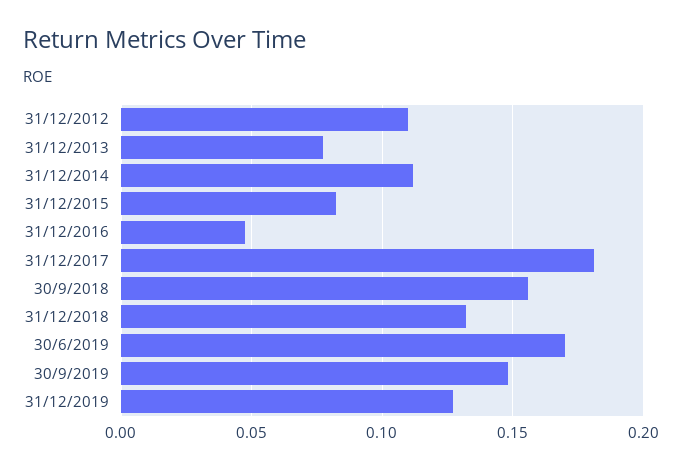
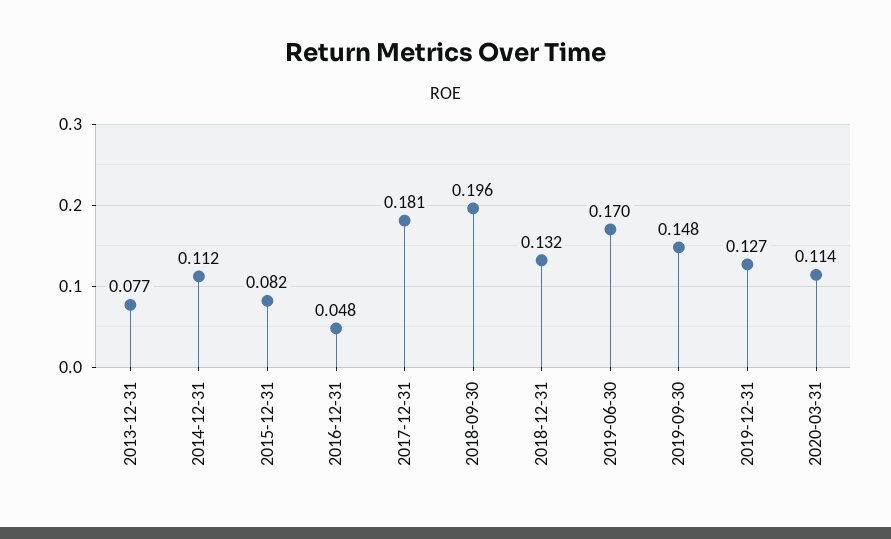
31/12/2012: 0.11 -> none
30/9/2018: 0.155 -> 0.196
2020-03-31: none -> 0.114

